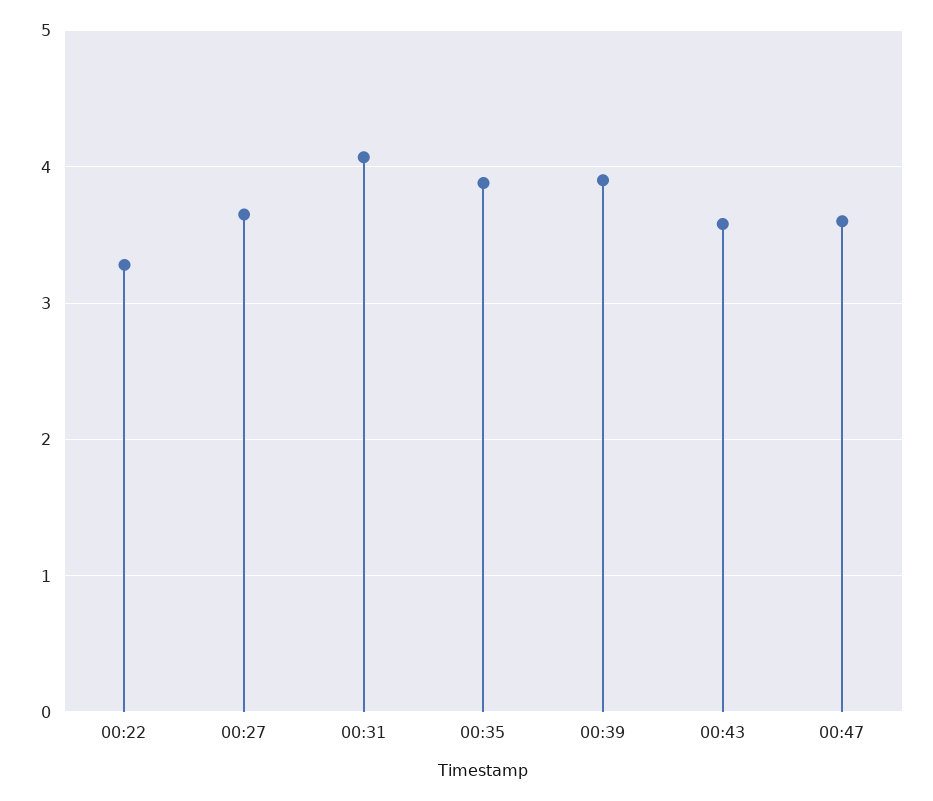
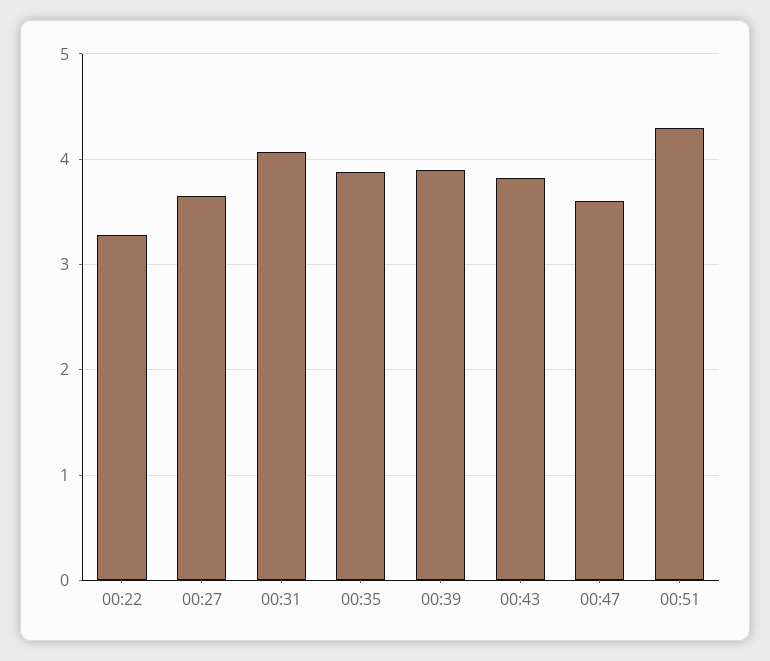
00:43: 3.6 -> 3.8
00:51: none -> 4.3

